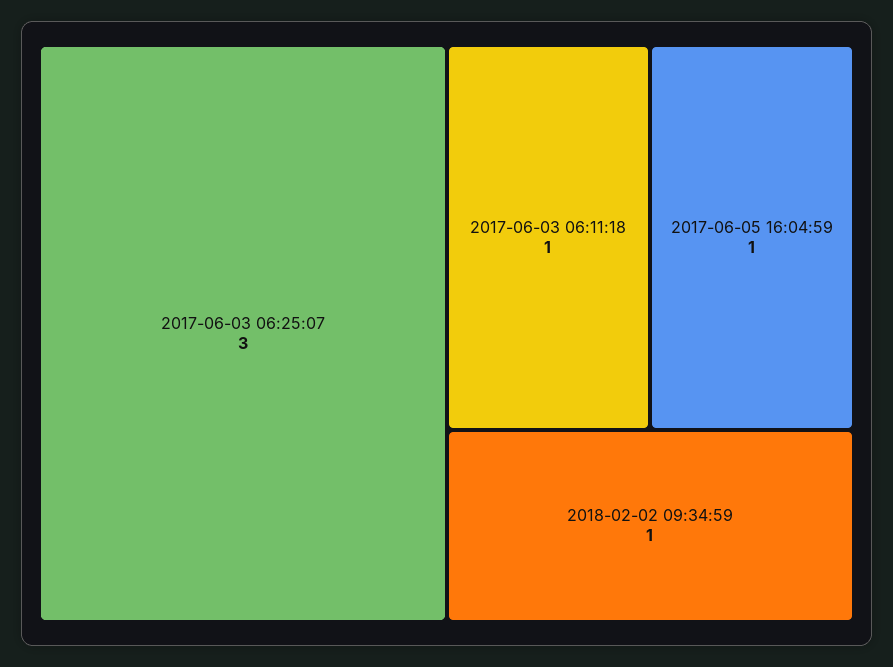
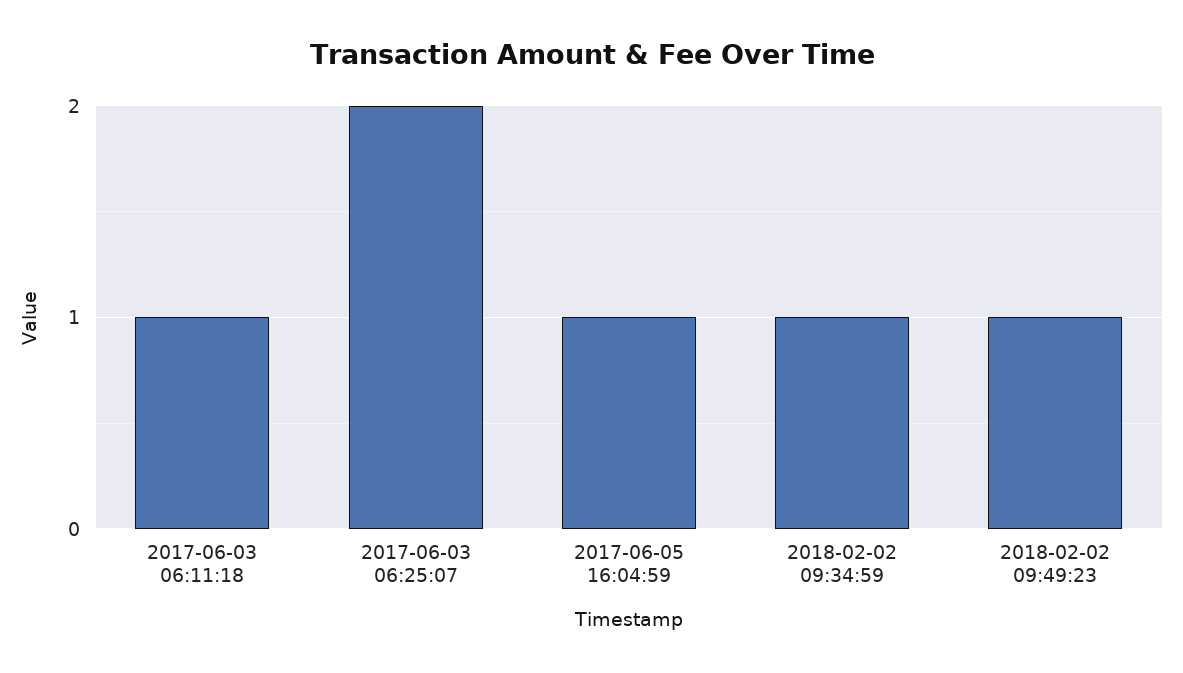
2017-06-03 06:25:07: 3 -> 2
2018-02-02 09:49:23: none -> 1

